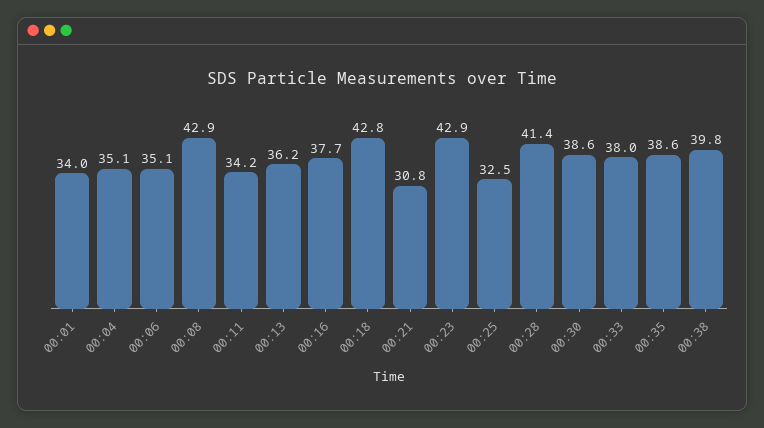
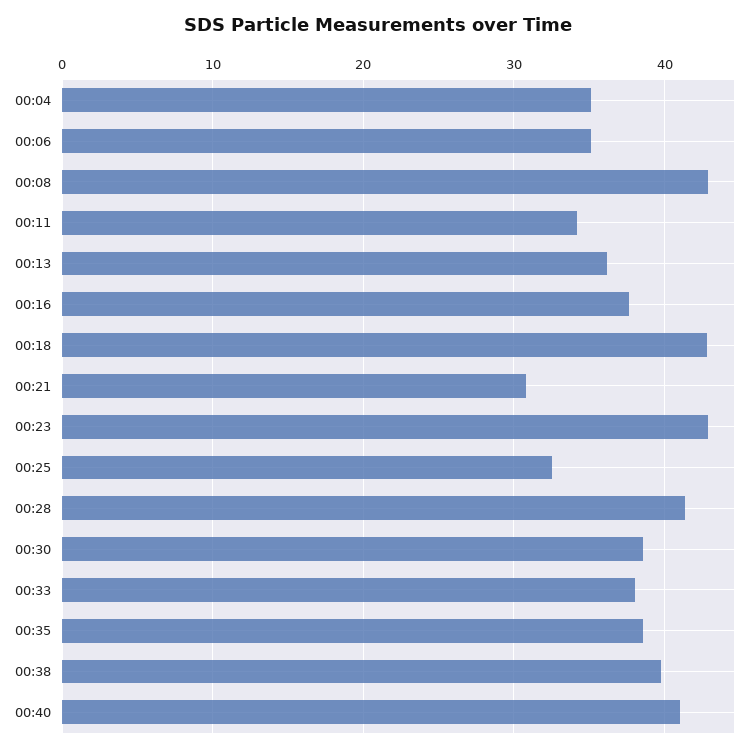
00:01: 34 -> none
00:40: none -> 41

